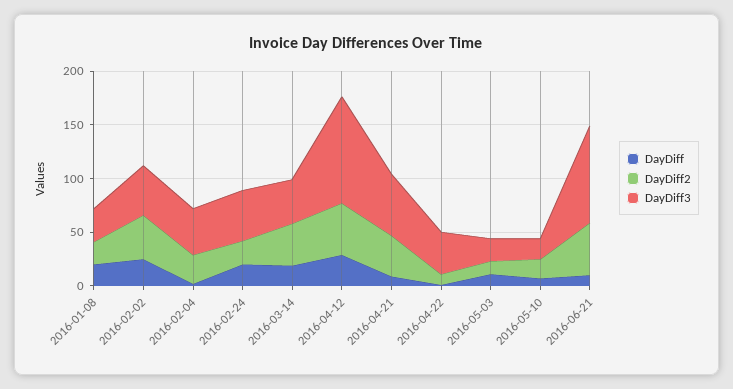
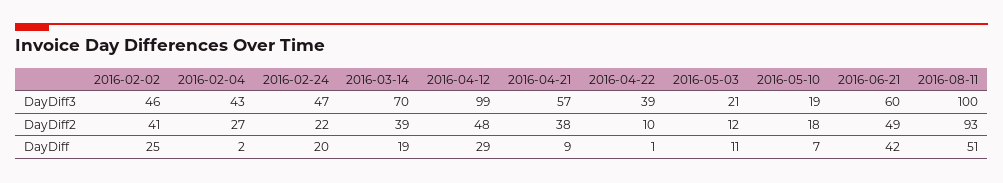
DayDiff, 2016-01-08: 20 -> none
DayDiff2, 2016-01-08: 20 -> none
DayDiff3, 2016-01-08: 30 -> none
DayDiff3, 2016-03-14: 40 -> 70
DayDiff, 2016-06-21: 10 -> 42
DayDiff3, 2016-06-21: 90 -> 60
DayDiff3, 2016-08-11: none -> 100
DayDiff2, 2016-08-11: none -> 93
DayDiff, 2016-08-11: none -> 51

